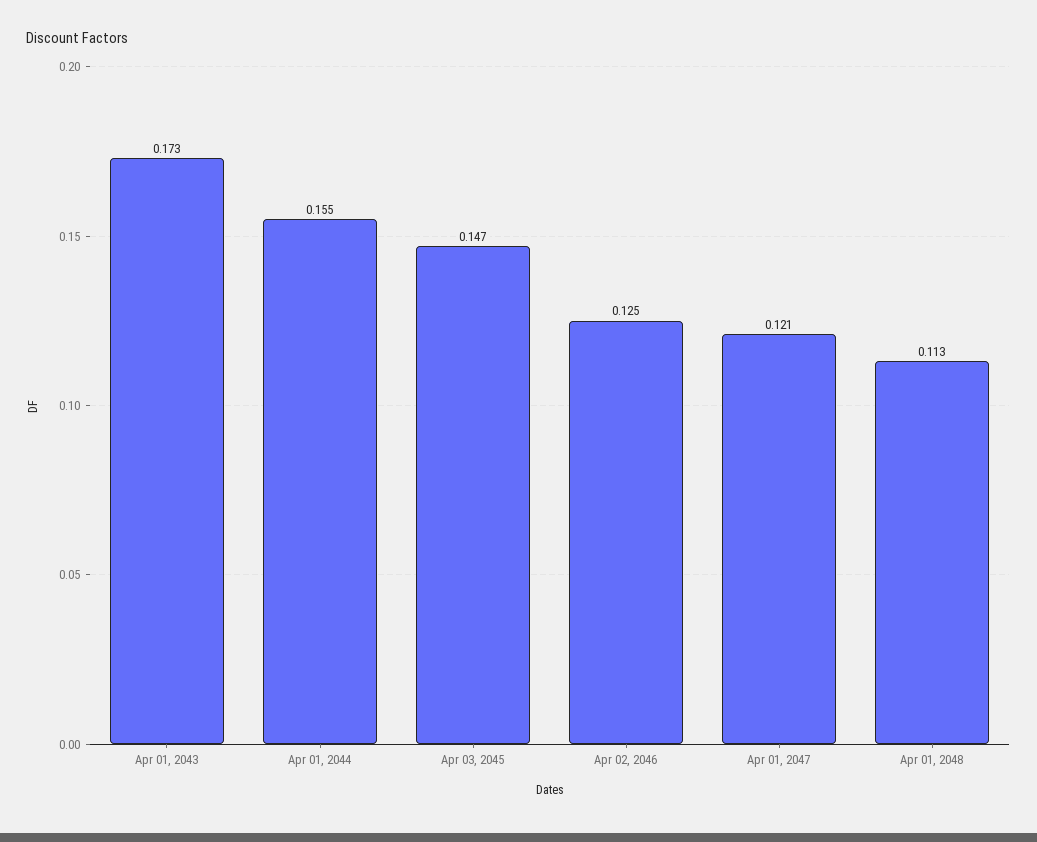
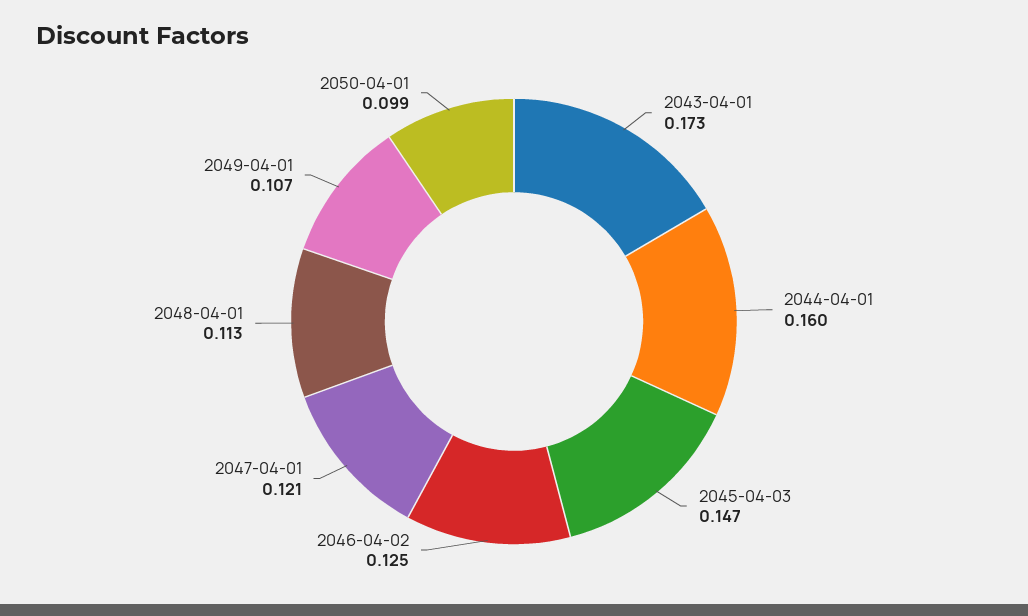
Apr 01, 2044: 0.155 -> 0.16
2049-04-01: none -> 0.107
2050-04-01: none -> 0.099

